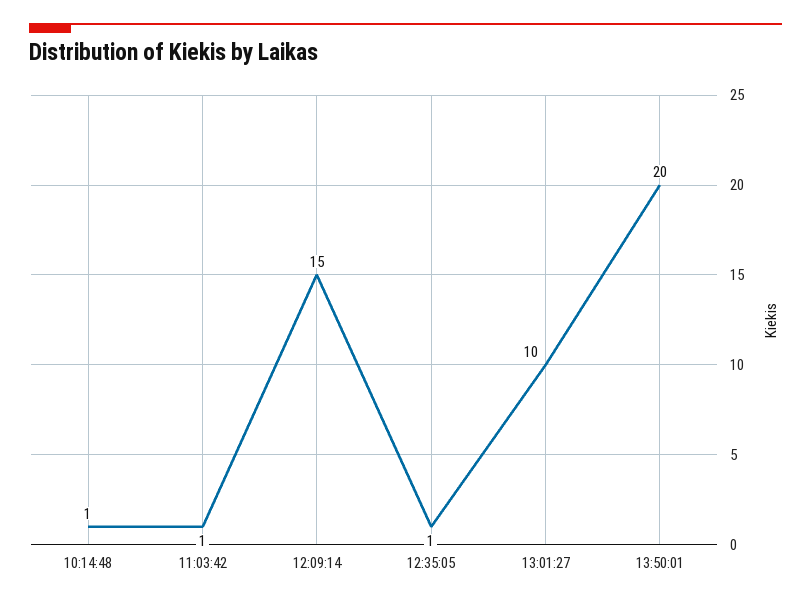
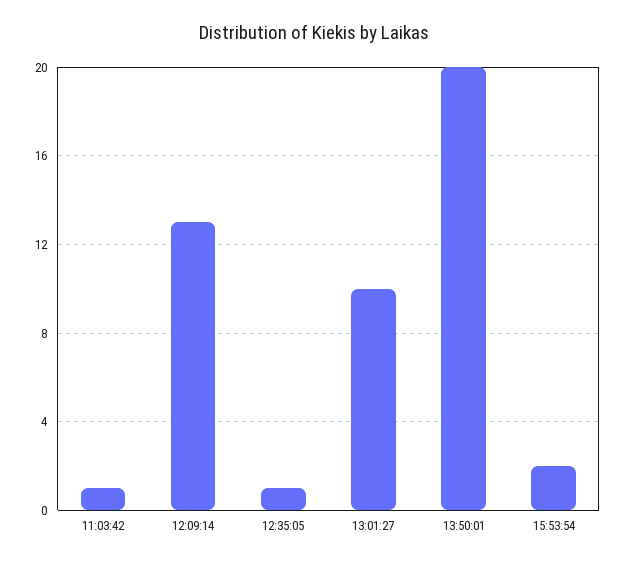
10:14:48: 1 -> none
12:09:14: 15 -> 13
15:53:54: none -> 2

